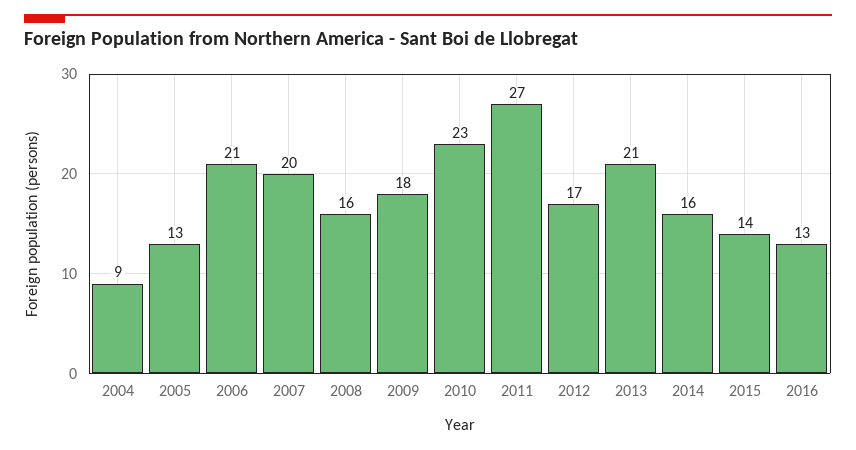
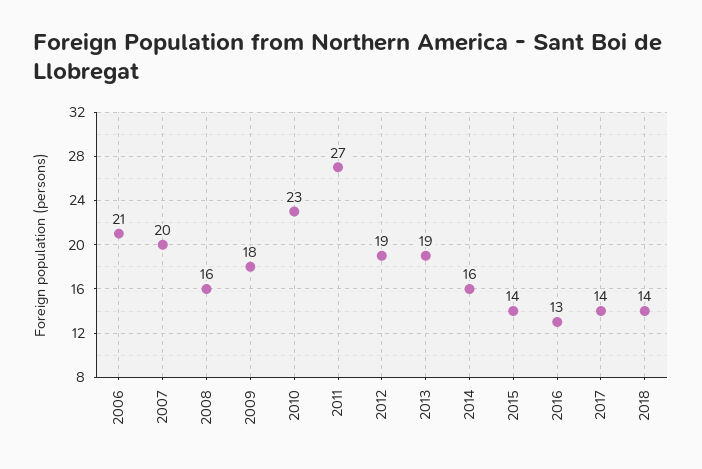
2004: 9 -> none
2005: 13 -> none
2012: 17 -> 19
2013: 21 -> 19
2017: none -> 14
2018: none -> 14

